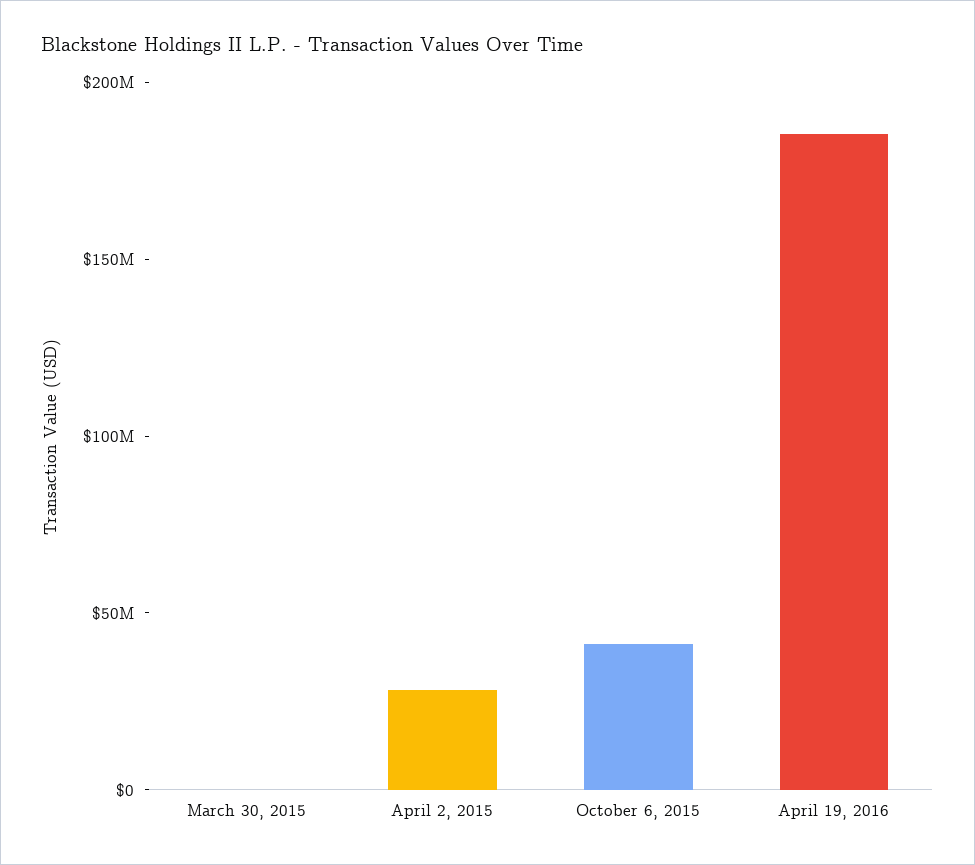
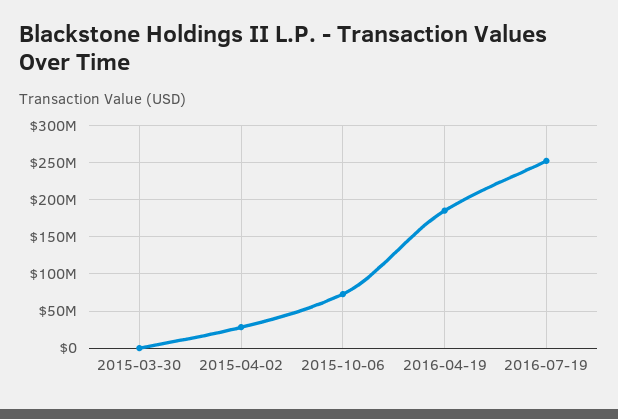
October 6, 2015: 40000000 -> 70000000
2016-07-19: none -> 250000000

